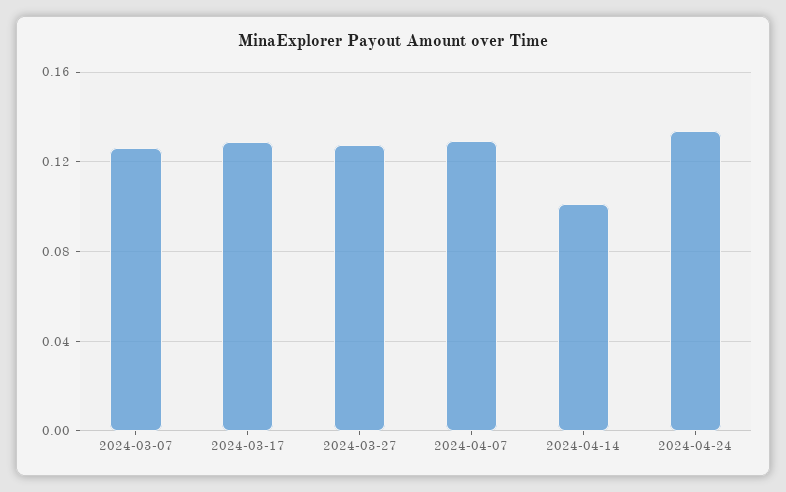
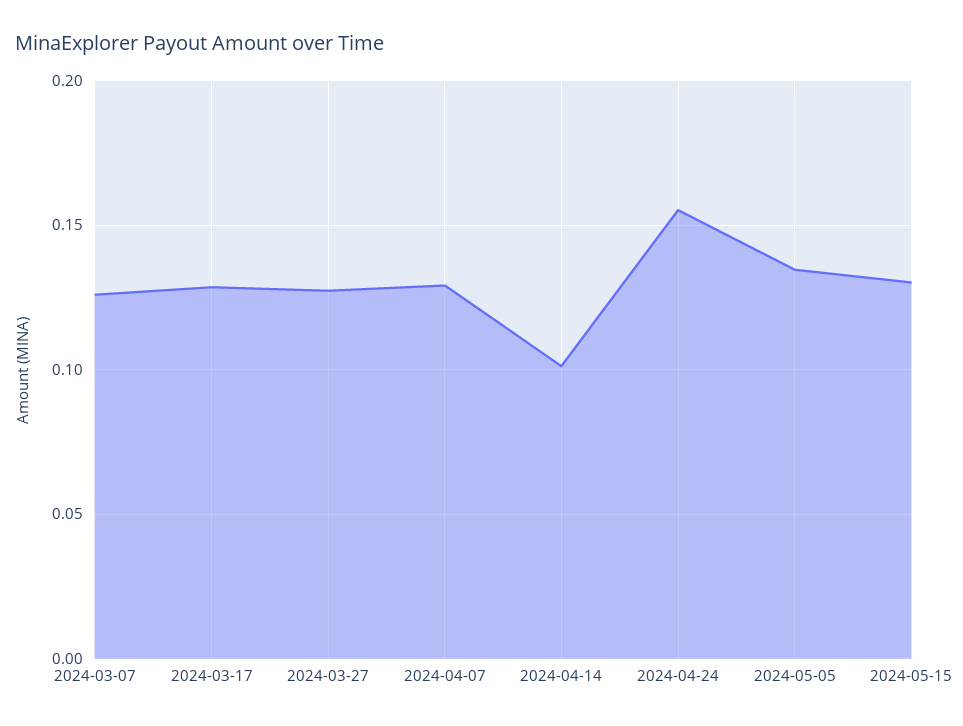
2024-04-24: 0.135 -> 0.155
2024-05-05: none -> 0.135
2024-05-15: none -> 0.13

